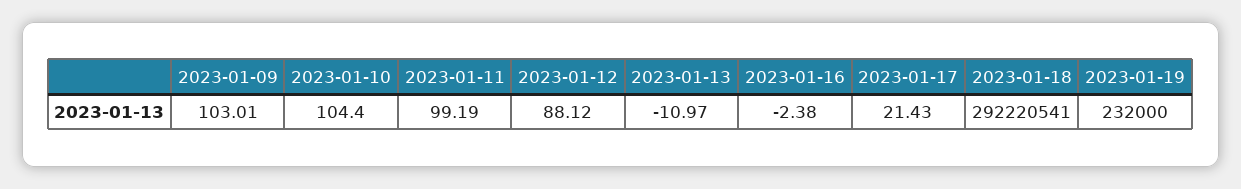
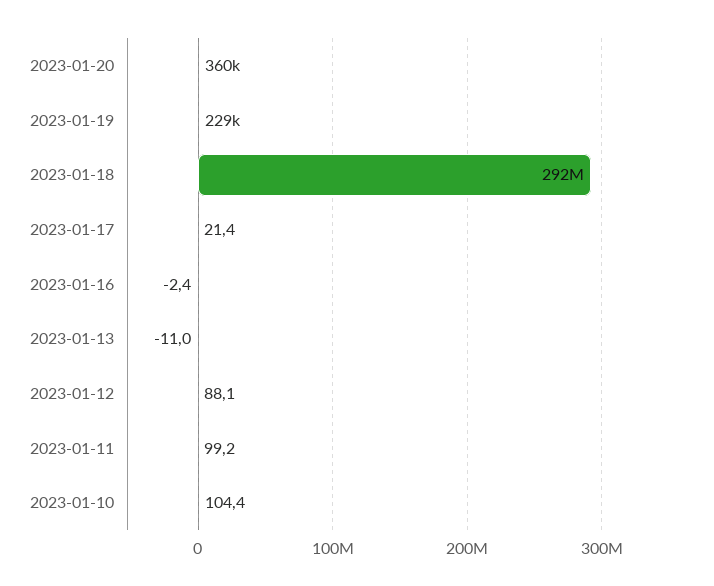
2023-01-09: 103.01 -> none
2023-01-19: 232000 -> 229000
2023-01-20: none -> 360000

